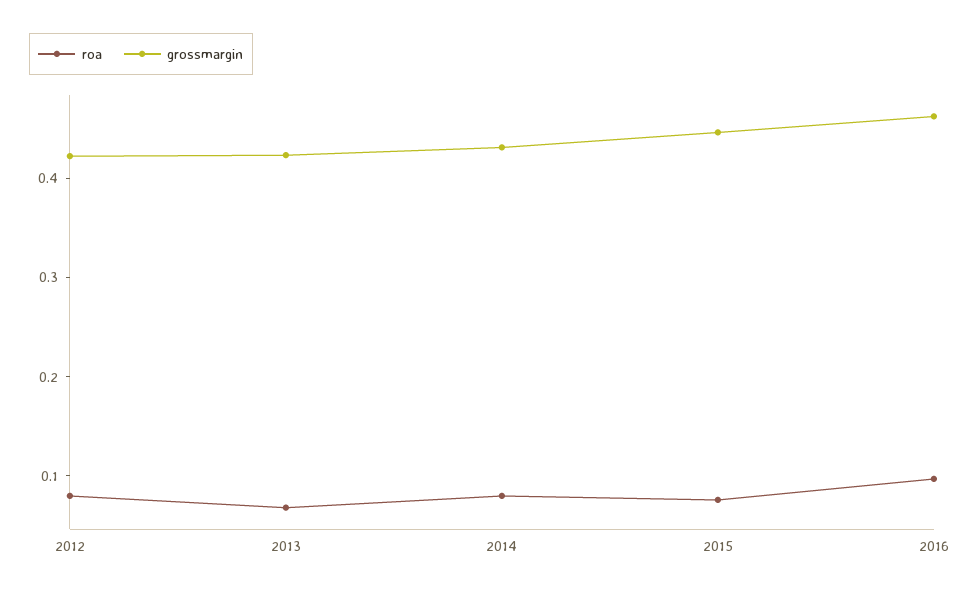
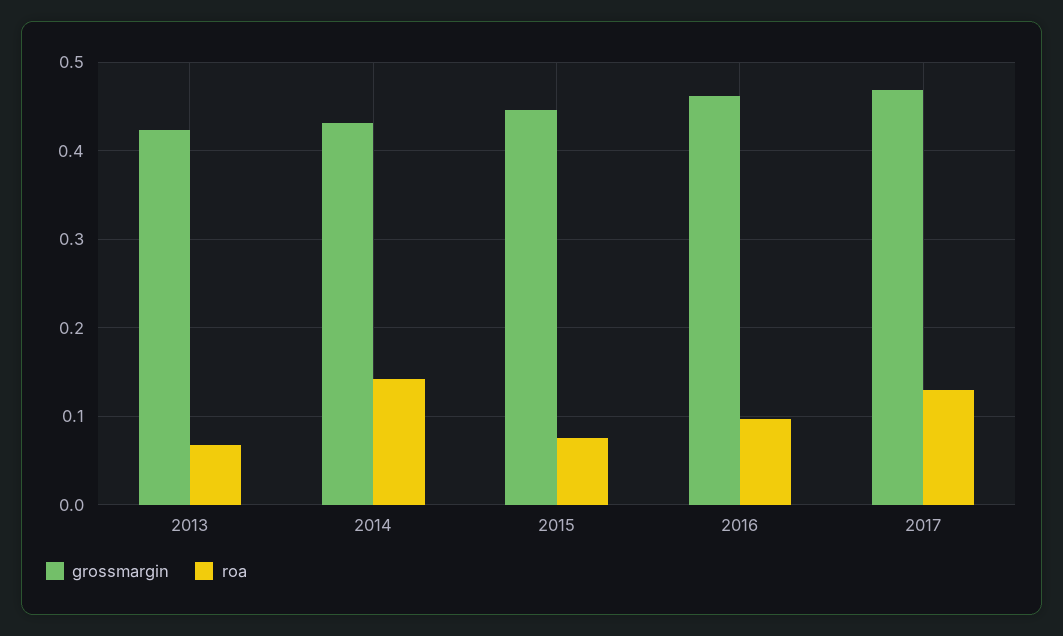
roa, 2012: 0.08 -> none
grossmargin, 2012: 0.42 -> none
roa, 2014: 0.08 -> 0.14
grossmargin, 2017: none -> 0.47
roa, 2017: none -> 0.13

